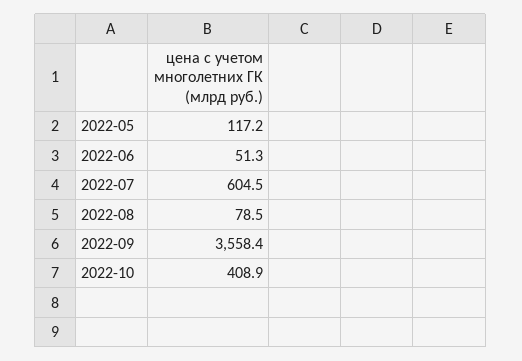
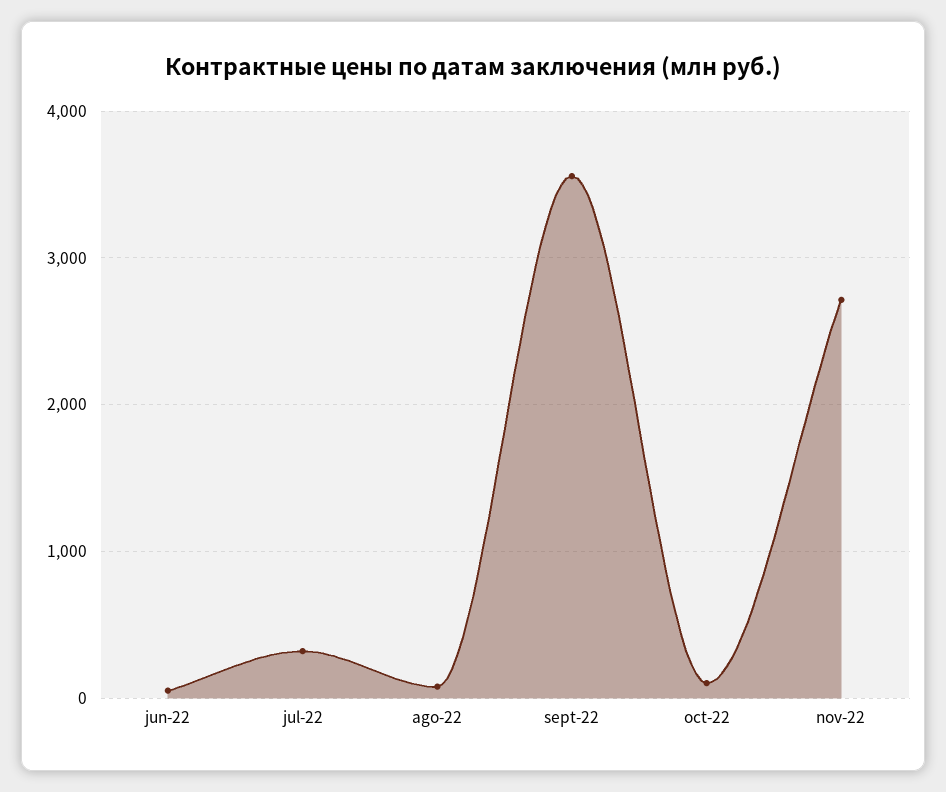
2022-05: 117.2 -> none
2022-07: 604.5 -> 300
2022-10: 408.9 -> 100
nov-22: none -> 2700

